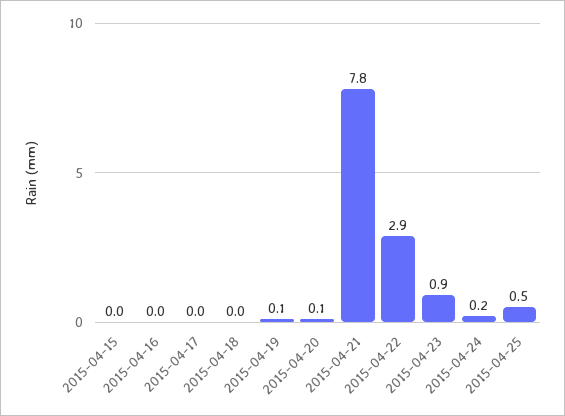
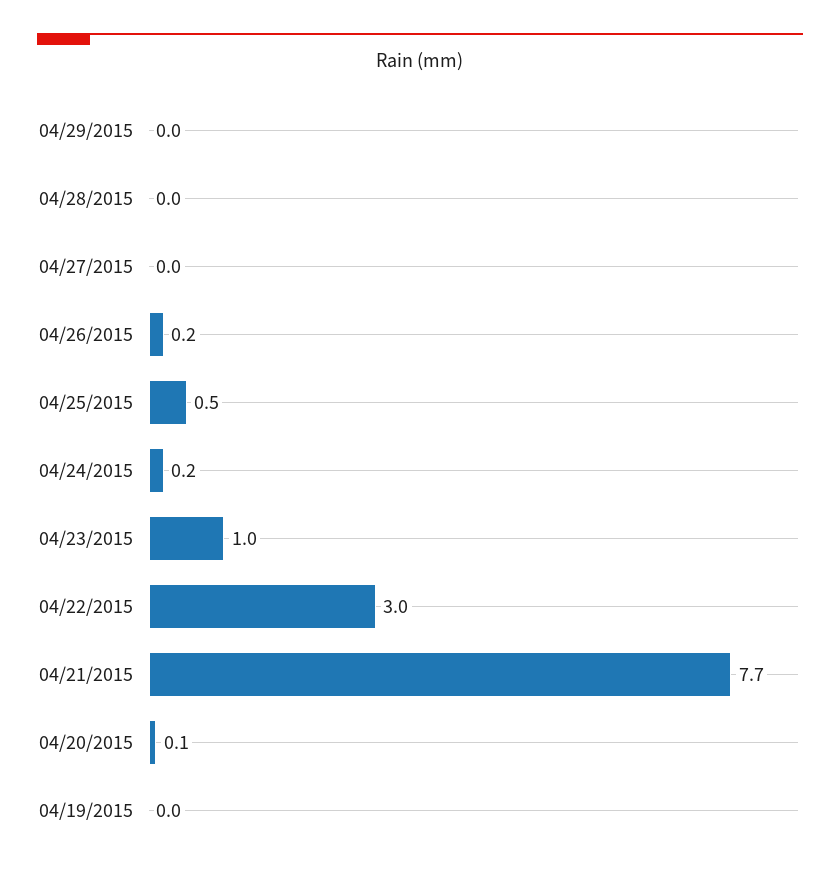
2015-04-15: 0 -> none
2015-04-16: 0 -> none
2015-04-17: 0 -> none
2015-04-18: 0 -> none
2015-04-19: 0.1 -> 0
2015-04-21: 7.8 -> 7.7
2015-04-22: 2.9 -> 3
2015-04-23: 0.9 -> 1
04/29/2015: none -> 0
04/28/2015: none -> 0
04/27/2015: none -> 0
04/26/2015: none -> 0.2

